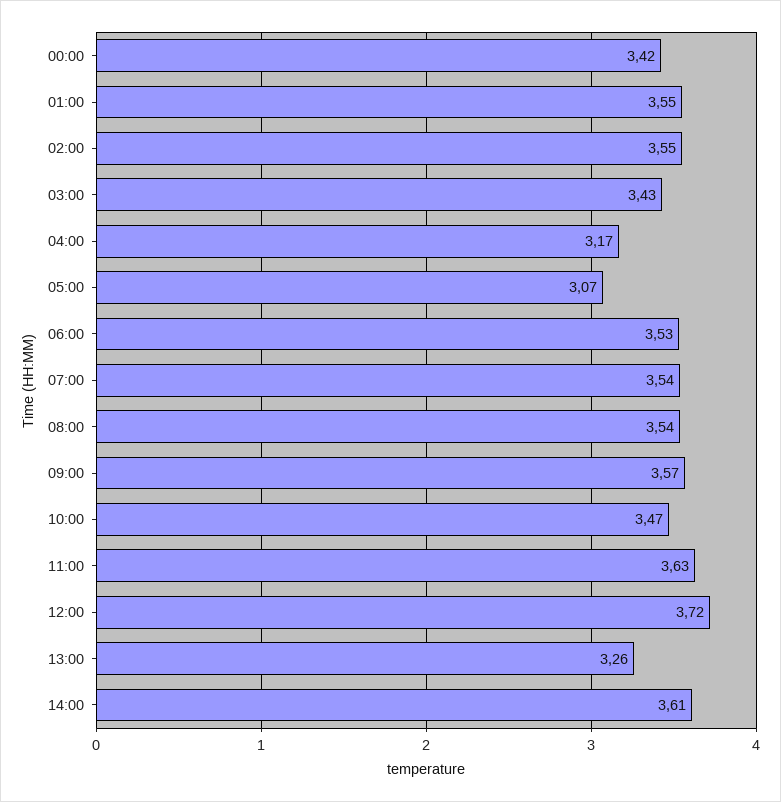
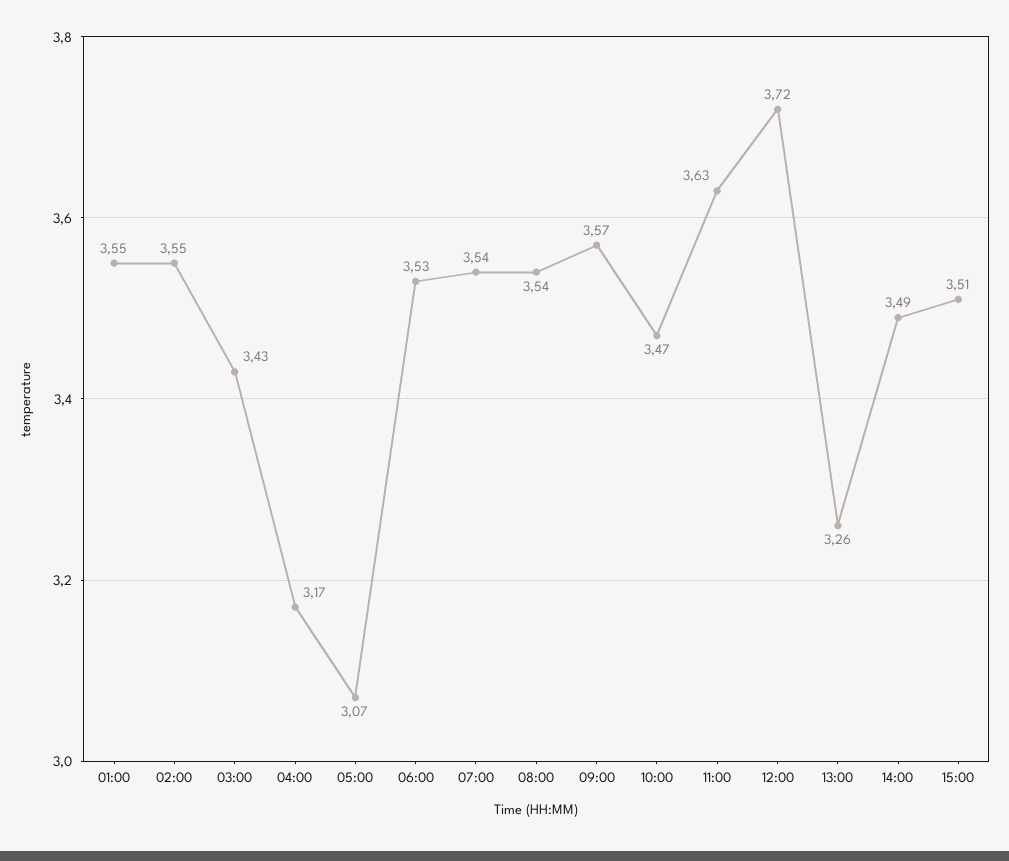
00:00: 3.42 -> none
14:00: 3.61 -> 3.49
15:00: none -> 3.51

